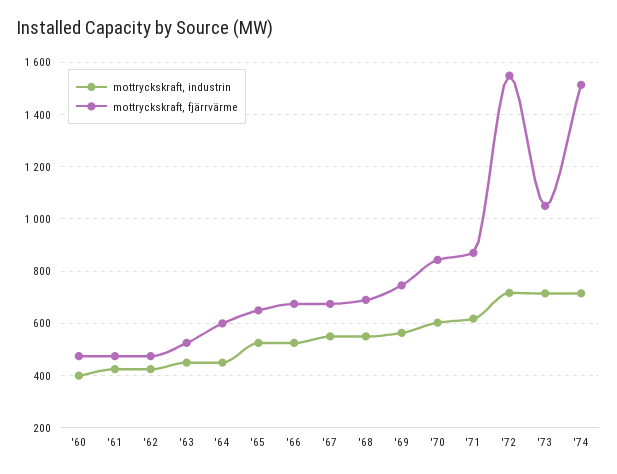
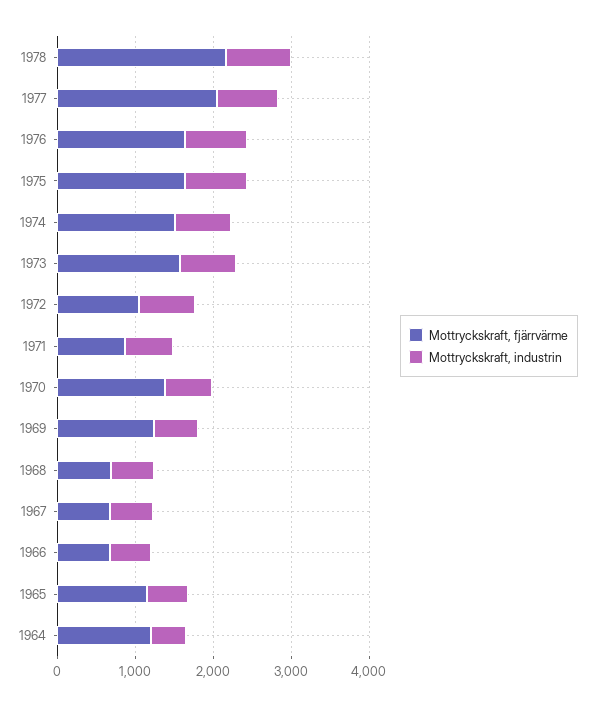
mottryckskraft, industrin, '60: 400 -> none
mottryckskraft, fjärrvärme, '60: 475 -> none
mottryckskraft, industrin, '61: 425 -> none
mottryckskraft, fjärrvärme, '61: 475 -> none
mottryckskraft, industrin, '62: 425 -> none
mottryckskraft, fjärrvärme, '62: 475 -> none
mottryckskraft, industrin, '63: 450 -> none
mottryckskraft, fjärrvärme, '63: 525 -> none
mottryckskraft, fjärrvärme, '64: 600 -> 1200
mottryckskraft, fjärrvärme, '65: 650 -> 1200
mottryckskraft, fjärrvärme, '69: 750 -> 1200
mottryckskraft, fjärrvärme, '70: 850 -> 1400
mottryckskraft, fjärrvärme, '72: 1550 -> 1000
mottryckskraft, fjärrvärme, '73: 1050 -> 1600
mottryckskraft, fjärrvärme, 1978: none -> 2200
mottryckskraft, industrin, 1978: none -> 800
mottryckskraft, fjärrvärme, 1977: none -> 2000
mottryckskraft, industrin, 1977: none -> 800
mottryckskraft, fjärrvärme, 1976: none -> 1600
mottryckskraft, industrin, 1976: none -> 800
mottryckskraft, fjärrvärme, 1975: none -> 1600
mottryckskraft, industrin, 1975: none -> 800

